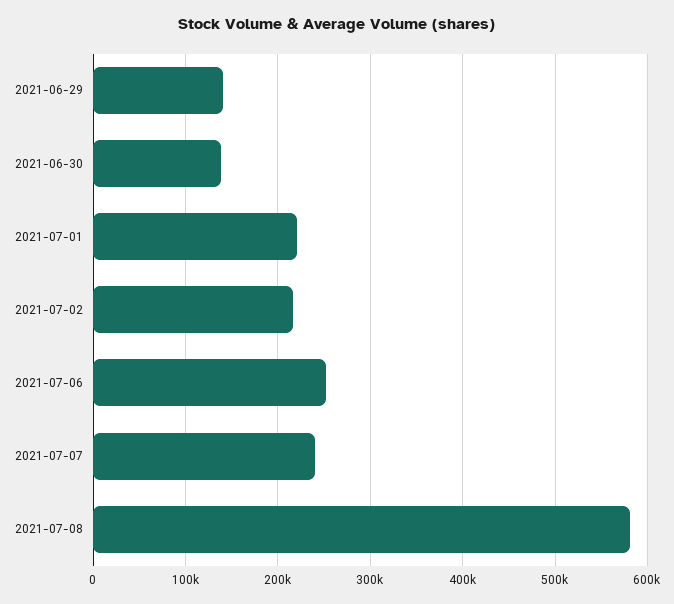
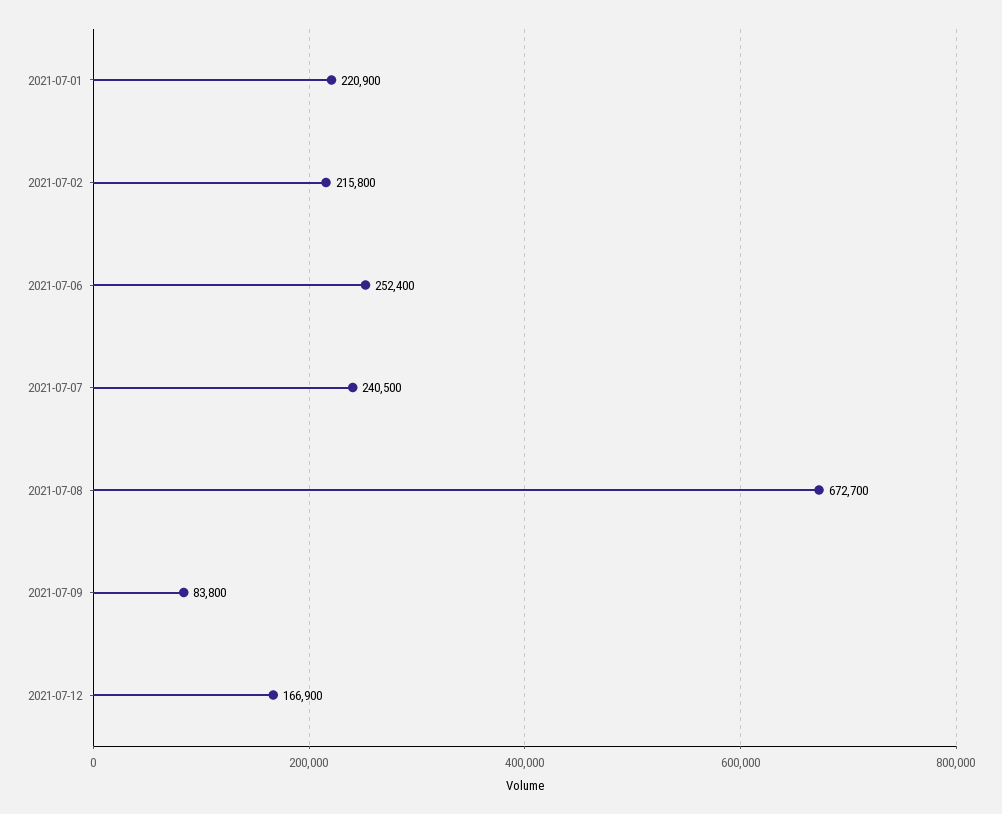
2021-06-29: 140000 -> none
2021-06-30: 140000 -> none
2021-07-08: 580000 -> 672700
2021-07-09: none -> 83800
2021-07-12: none -> 166900

